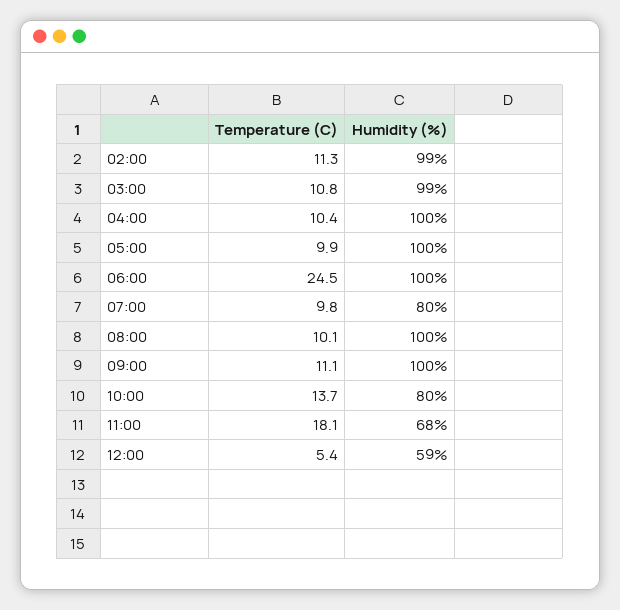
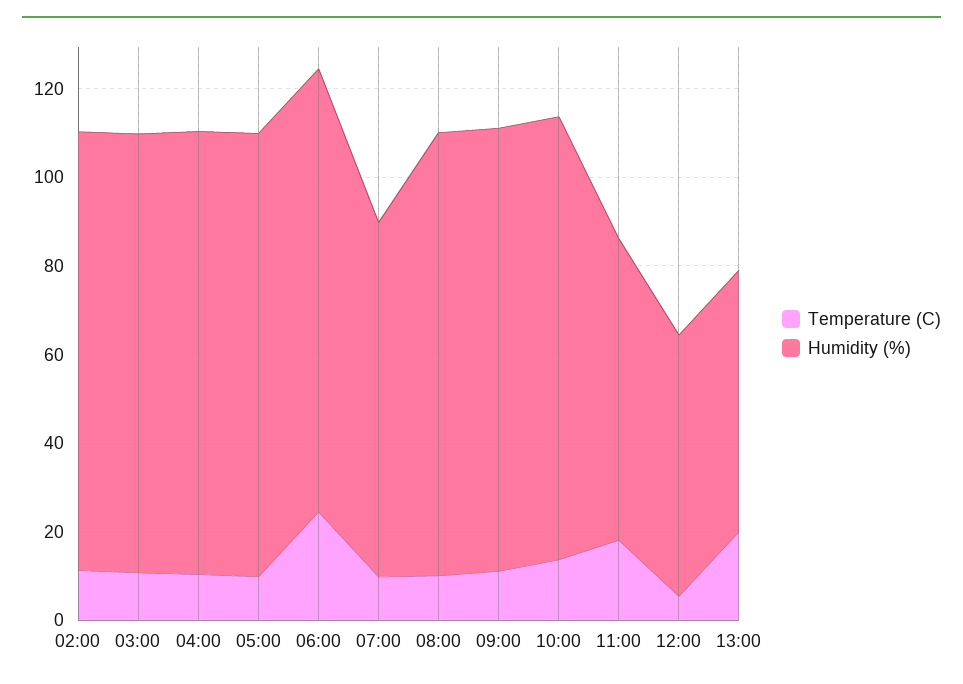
Humidity (%), 10:00: 80 -> 100
Temperature (C), 13:00: none -> 20
Humidity (%), 13:00: none -> 60

